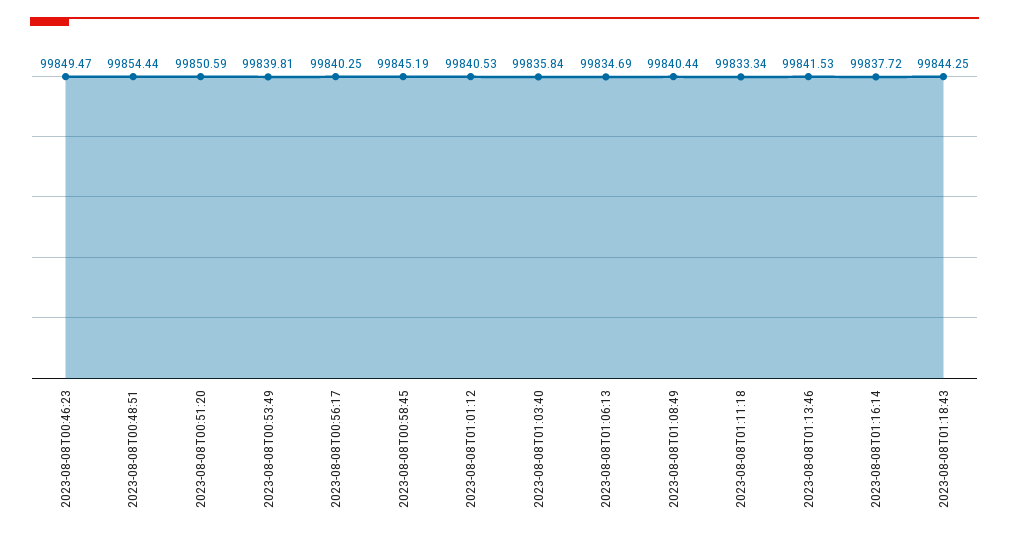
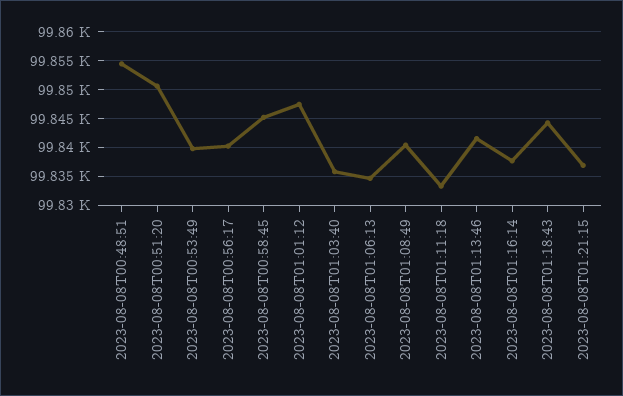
2023-08-08T00:46:23: 99849.47 -> none
2023-08-08T01:01:12: 99840.53 -> 99847.5
2023-08-08T01:21:15: none -> 99837.5

